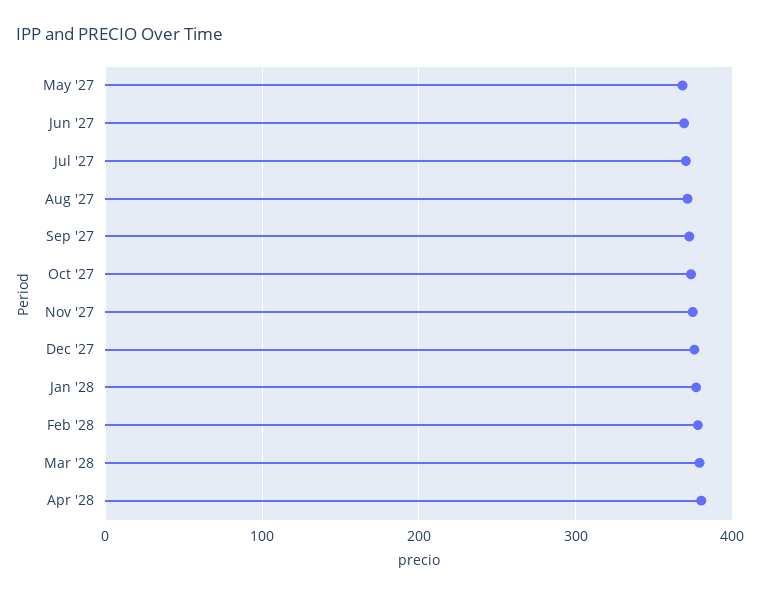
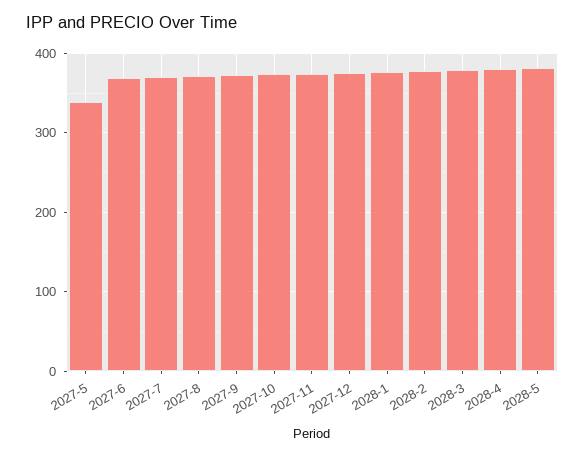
May '27: 370 -> 340
2028-5: none -> 380

